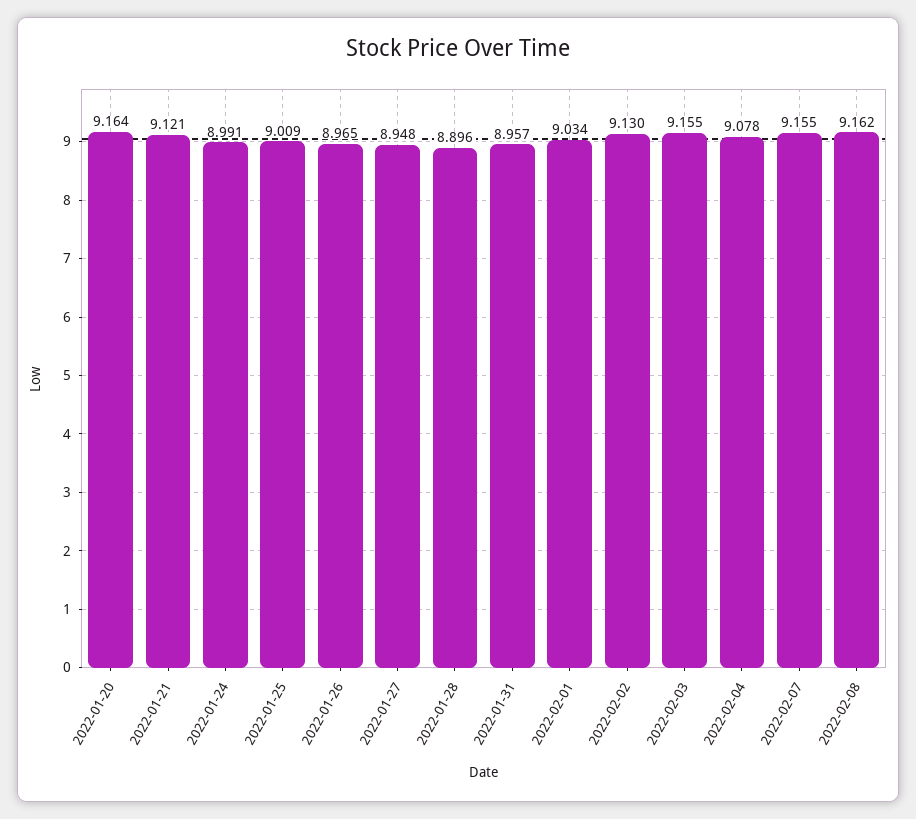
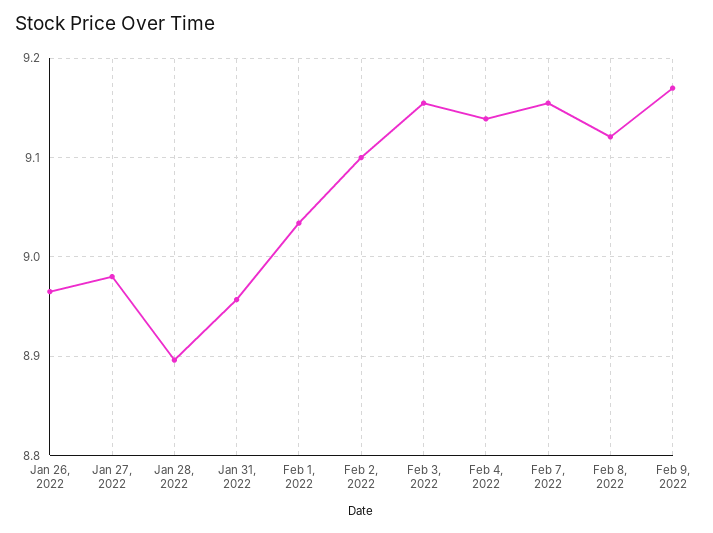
2022-01-20: 9.164 -> none
2022-01-21: 9.121 -> none
2022-01-24: 8.991 -> none
2022-01-25: 9.009 -> none
2022-01-27: 8.948 -> 8.98
2022-02-02: 9.13 -> 9.1
2022-02-04: 9.078 -> 9.14
2022-02-08: 9.162 -> 9.12
Feb 9, 2022: none -> 9.17

